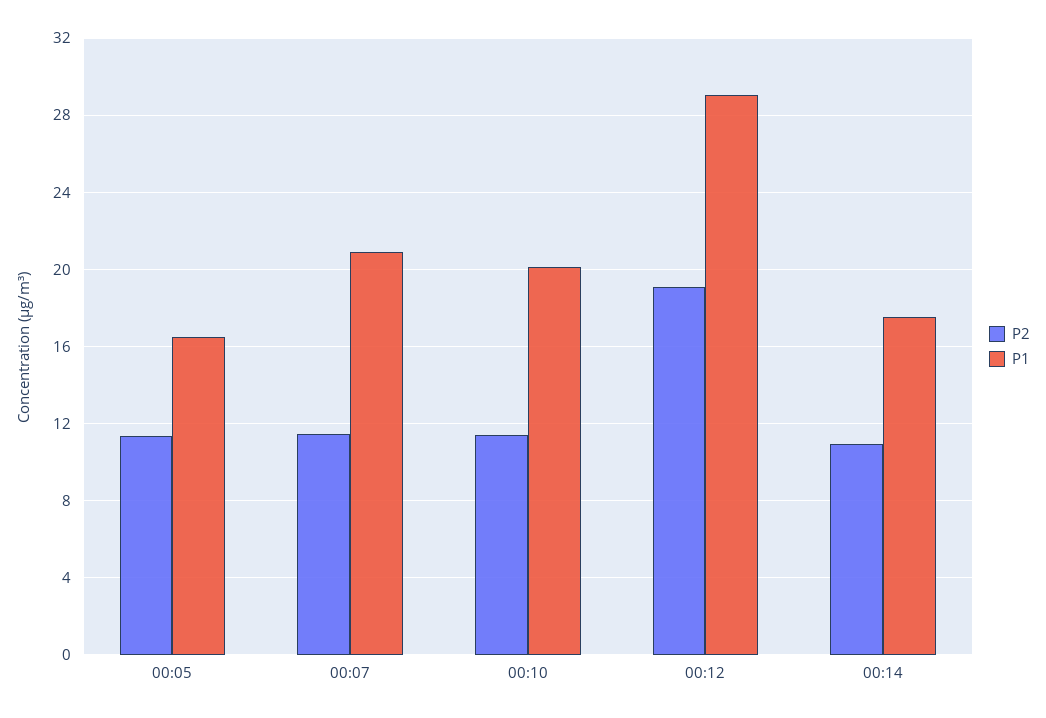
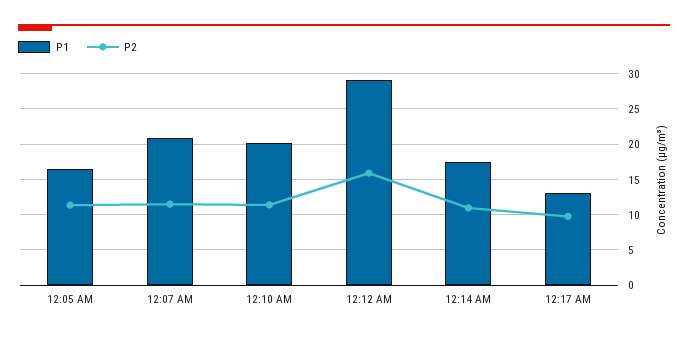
P2, 00:12: 19 -> 16
P1, 12:17 AM: none -> 13
P2, 12:17 AM: none -> 10

